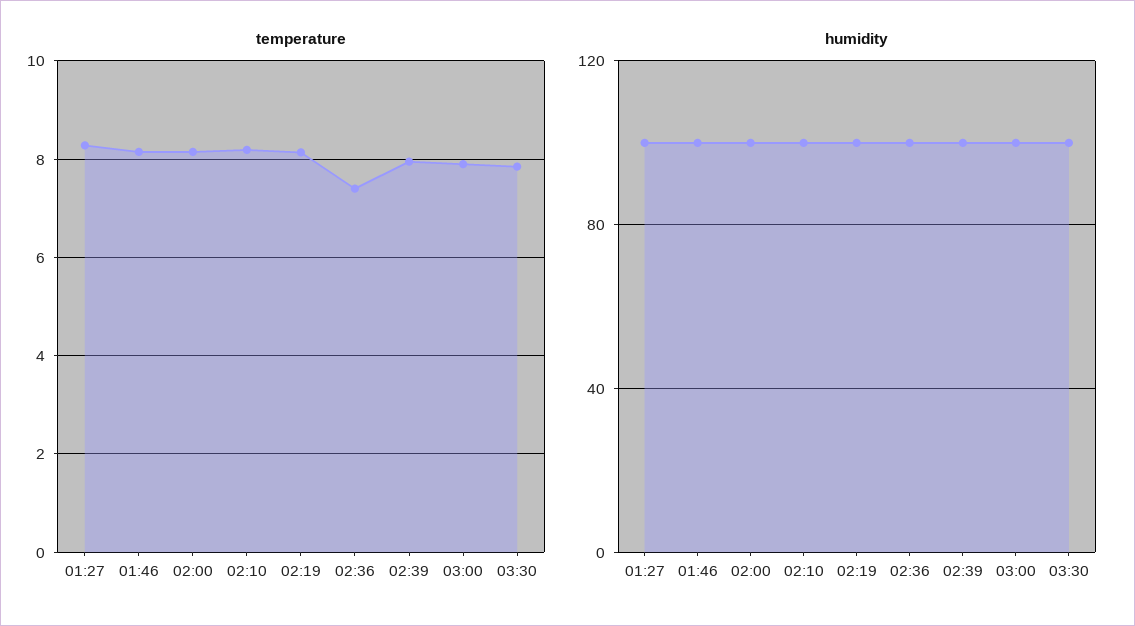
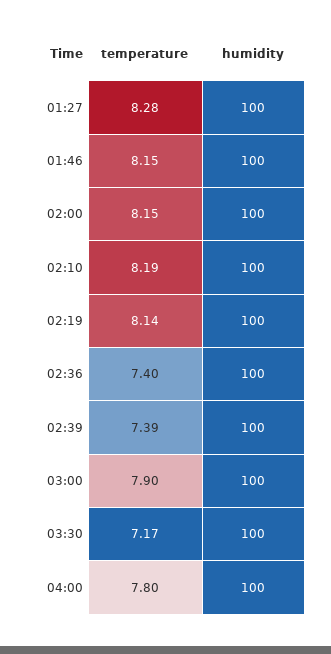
temperature, 02:39: 8 -> 7.39
temperature, 03:30: 7.8 -> 7.17
temperature, 04:00: none -> 7.8
humidity, 04:00: none -> 100

